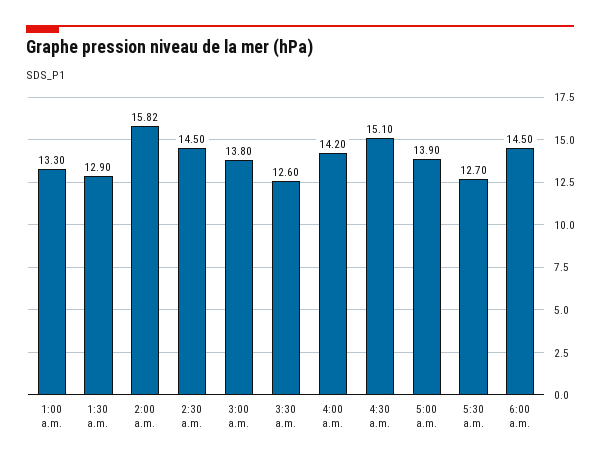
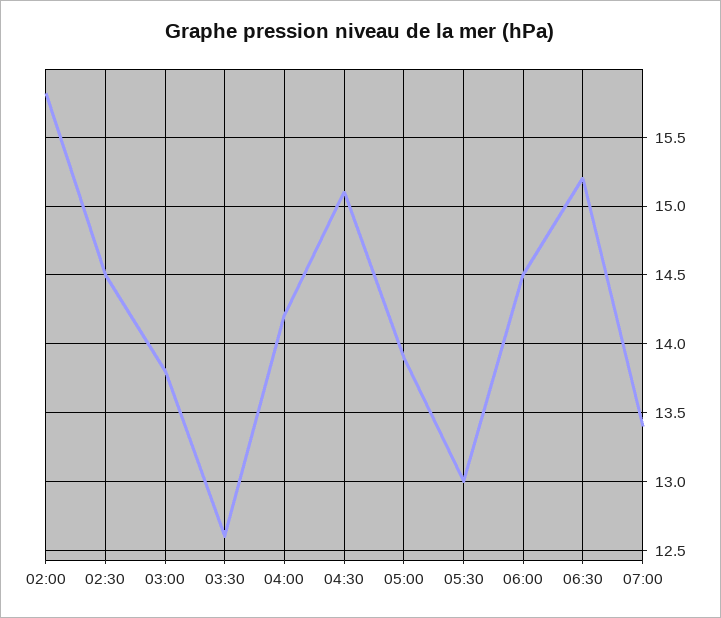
1:00 a.m.: 13.3 -> none
1:30 a.m.: 12.9 -> none
5:30 a.m.: 12.7 -> 13
06:30: none -> 15.2
07:00: none -> 13.4

